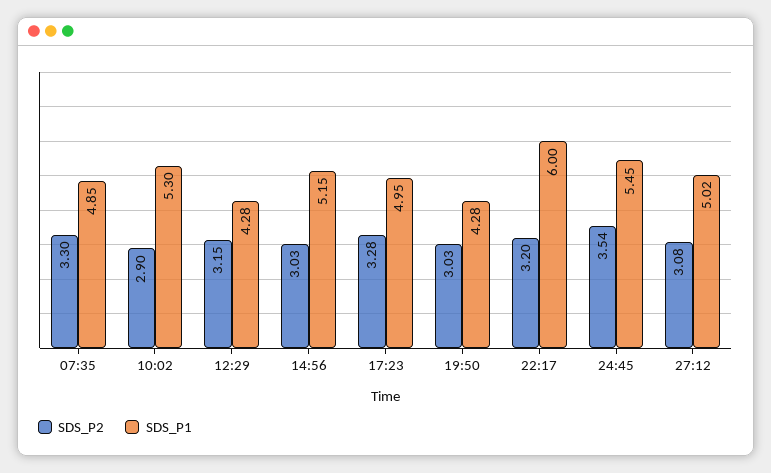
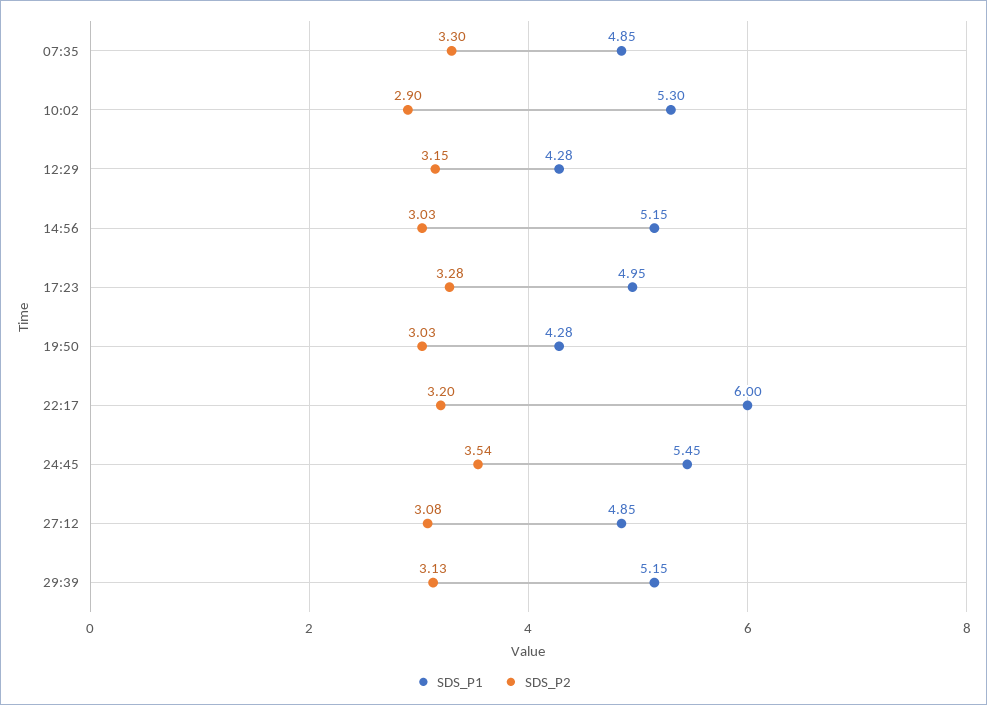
SDS_P1, 27:12: 5.02 -> 4.85
SDS_P1, 29:39: none -> 5.15
SDS_P2, 29:39: none -> 3.13

